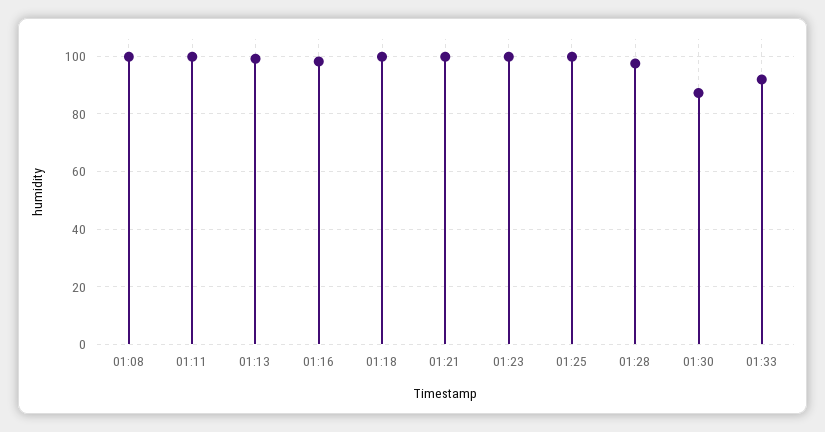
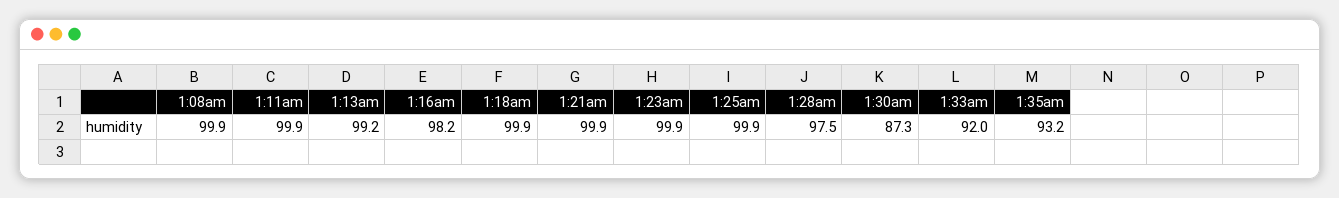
1:35am: none -> 93.2

